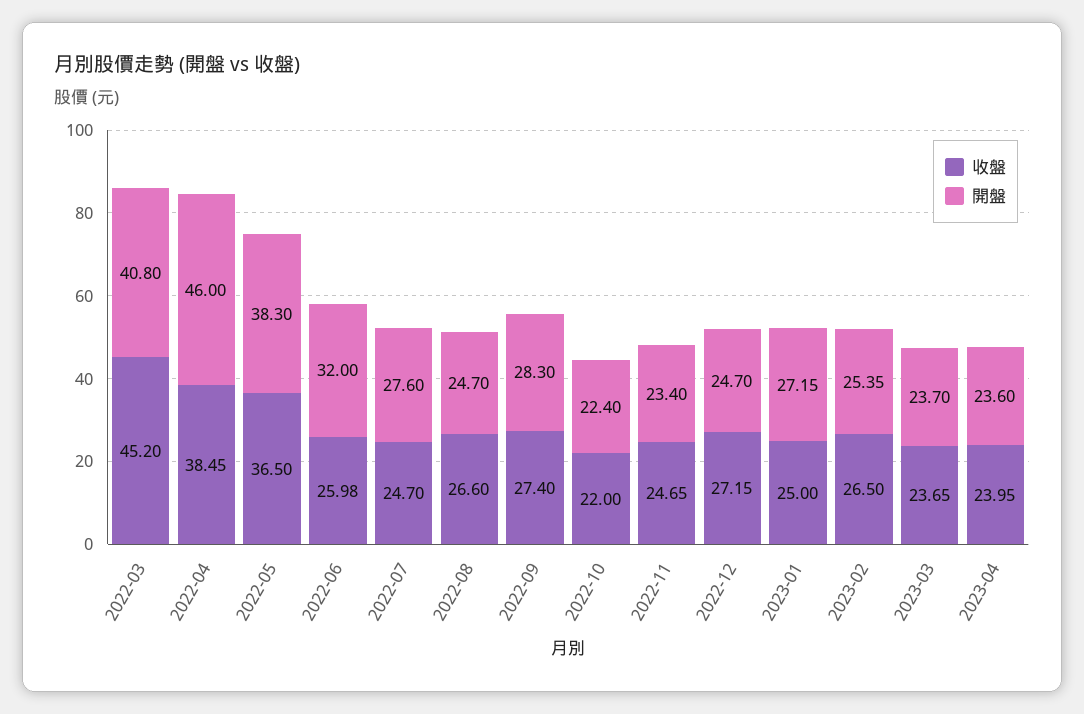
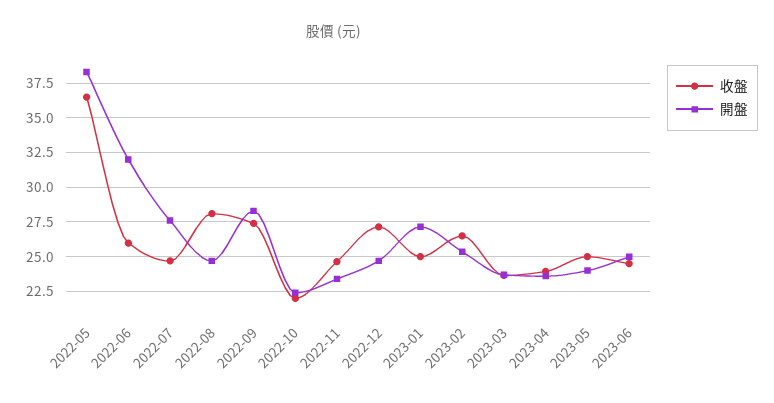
收盤, 2022-03: 45.2 -> none
開盤, 2022-03: 40.8 -> none
收盤, 2022-04: 38.45 -> none
開盤, 2022-04: 46 -> none
收盤, 2022-08: 26.6 -> 28
收盤, 2023-05: none -> 25
開盤, 2023-05: none -> 24
收盤, 2023-06: none -> 24.5
開盤, 2023-06: none -> 25

